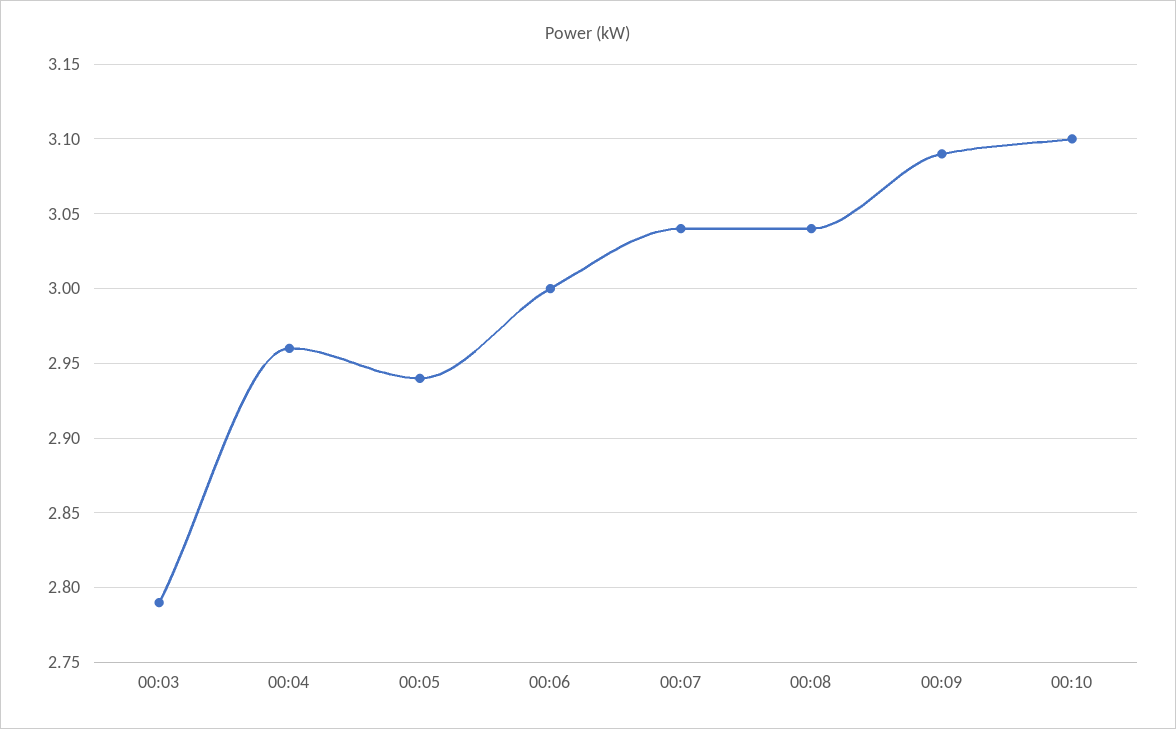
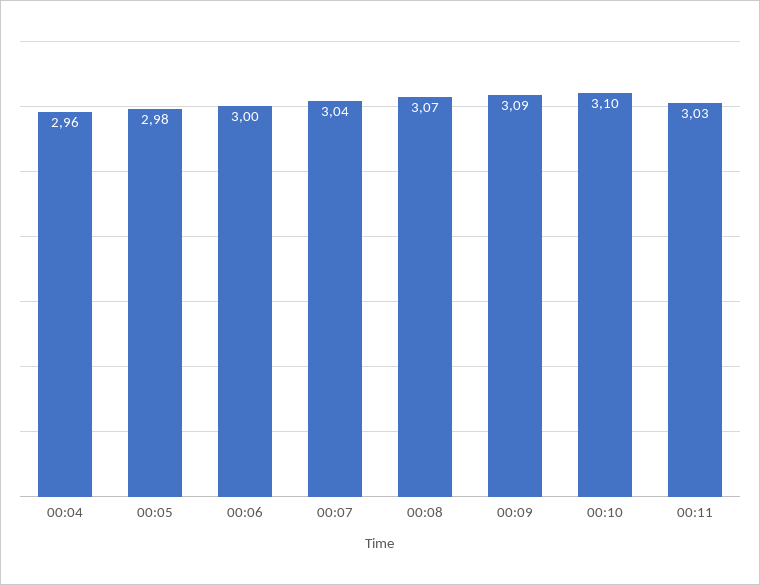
00:03: 2.79 -> none
00:05: 2.94 -> 2.98
00:08: 3.04 -> 3.07
00:11: none -> 3.03

